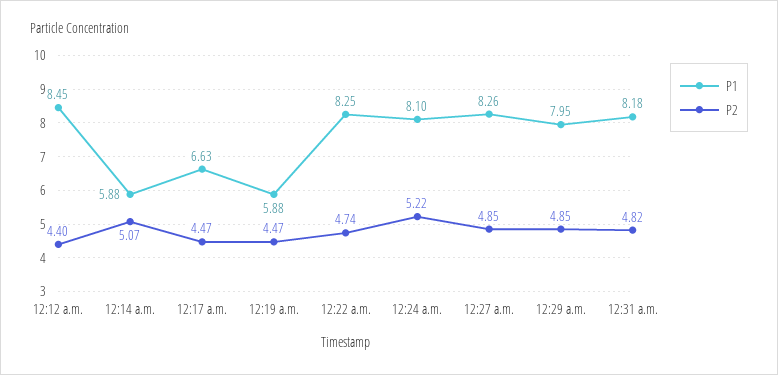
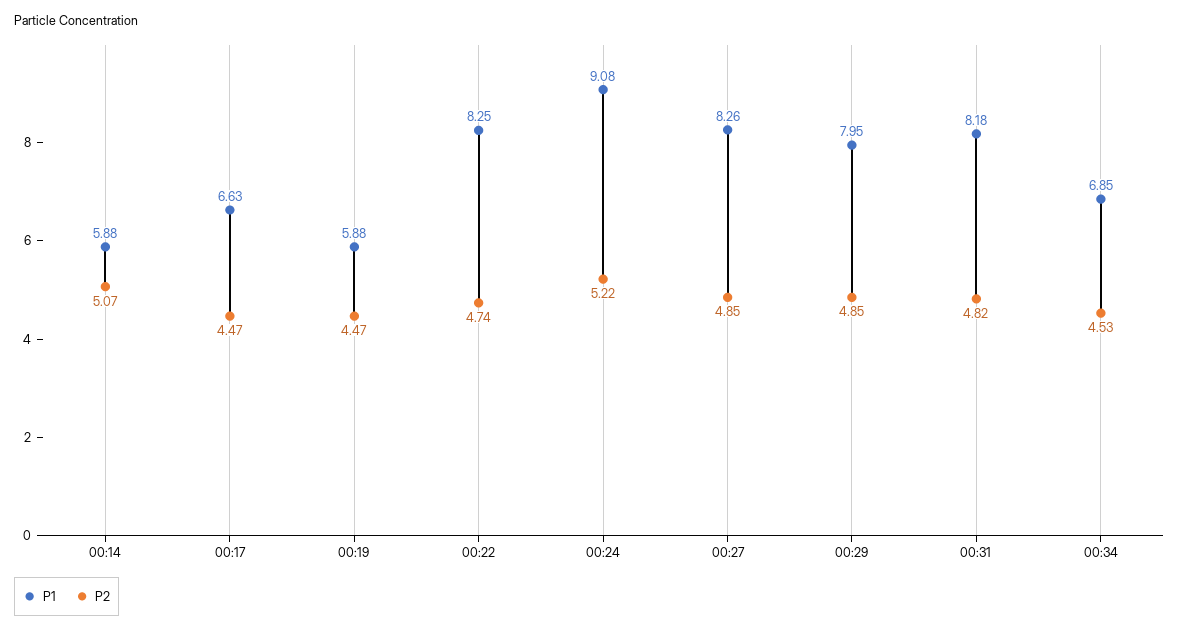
P1, 12:12 a.m.: 8.45 -> none
P2, 12:12 a.m.: 4.4 -> none
P1, 12:24 a.m.: 8.1 -> 9.08
P1, 00:34: none -> 6.85
P2, 00:34: none -> 4.53

